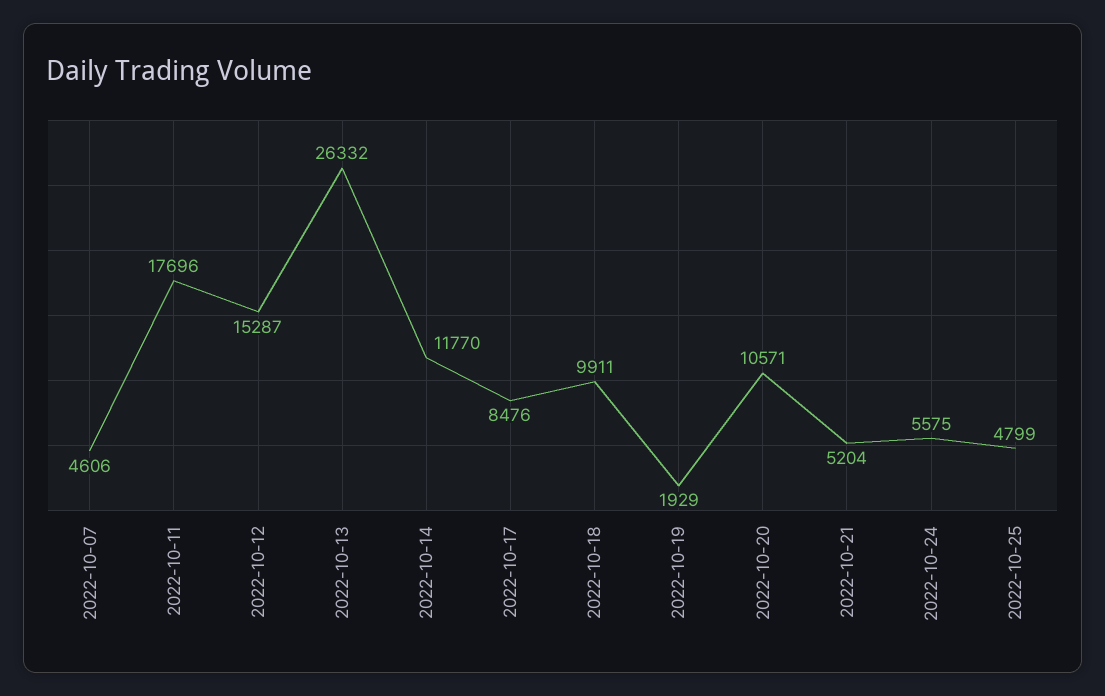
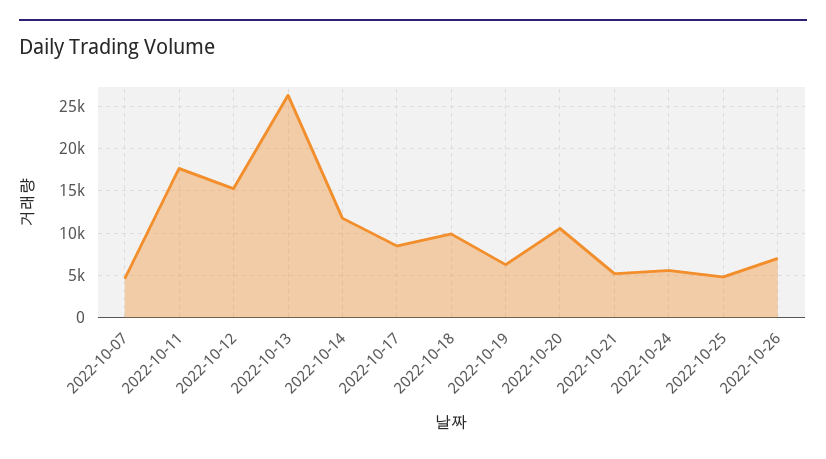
2022-10-19: 1929 -> 6000
2022-10-26: none -> 7000

